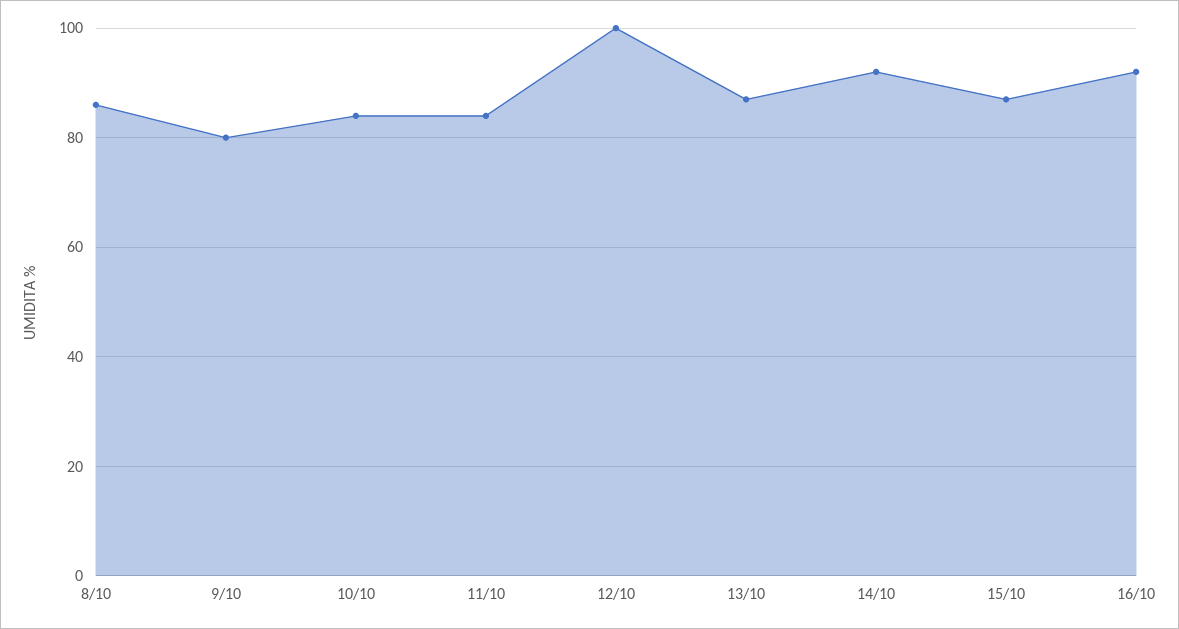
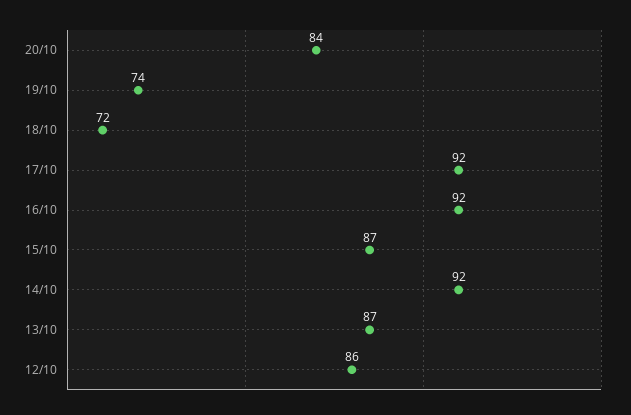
8/10: 85 -> none
9/10: 80 -> none
10/10: 85 -> none
11/10: 85 -> none
12/10: 100 -> 86
20/10: none -> 84
19/10: none -> 74
18/10: none -> 72
17/10: none -> 92

